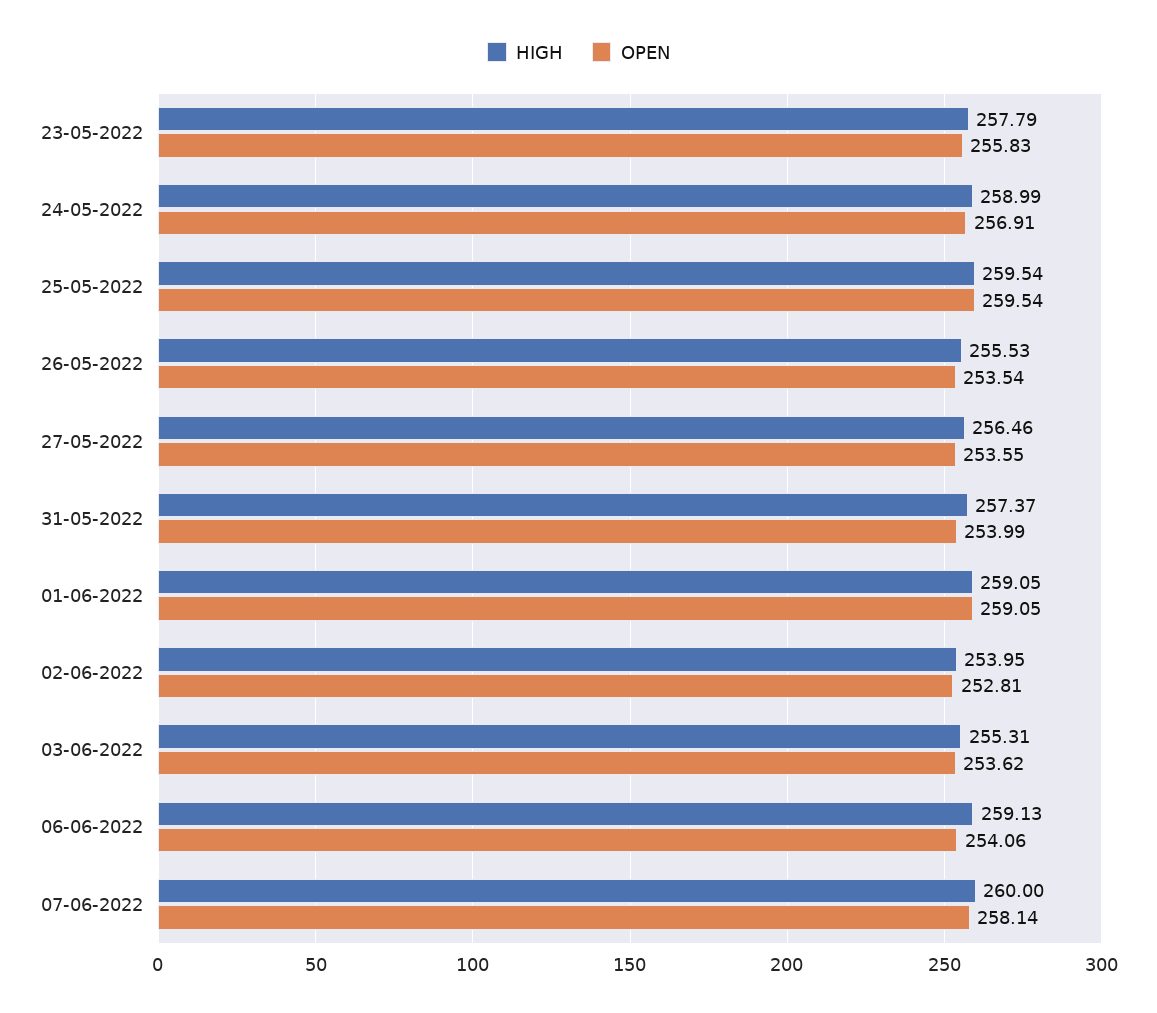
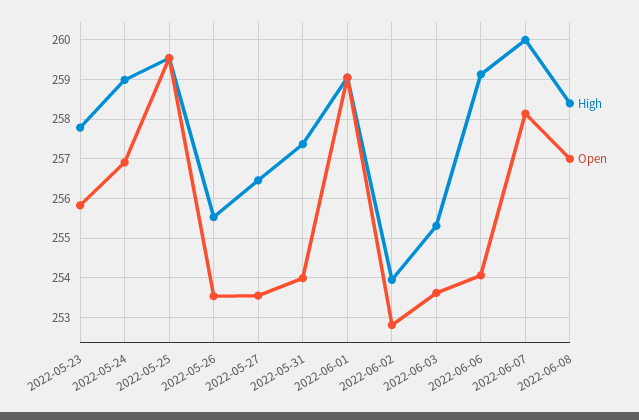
HIGH, 2022-06-08: none -> 258.4
OPEN, 2022-06-08: none -> 257

